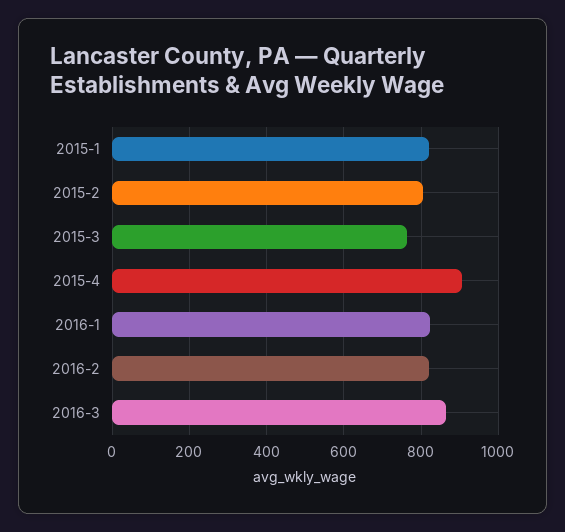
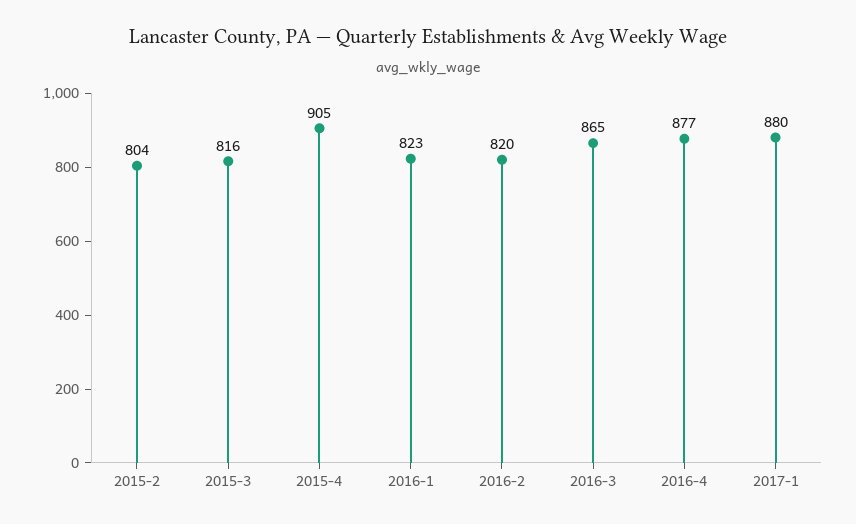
2015-1: 820 -> none
2015-3: 760 -> 816
2016-4: none -> 877
2017-1: none -> 880

